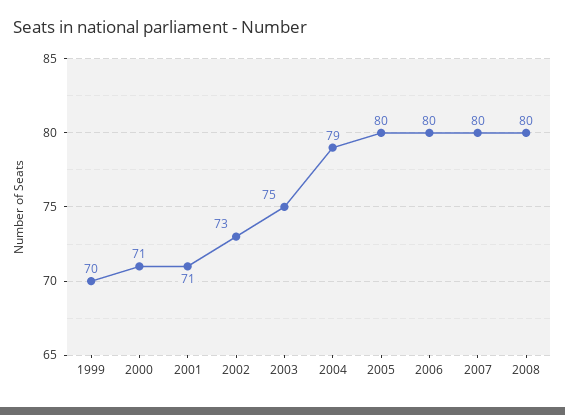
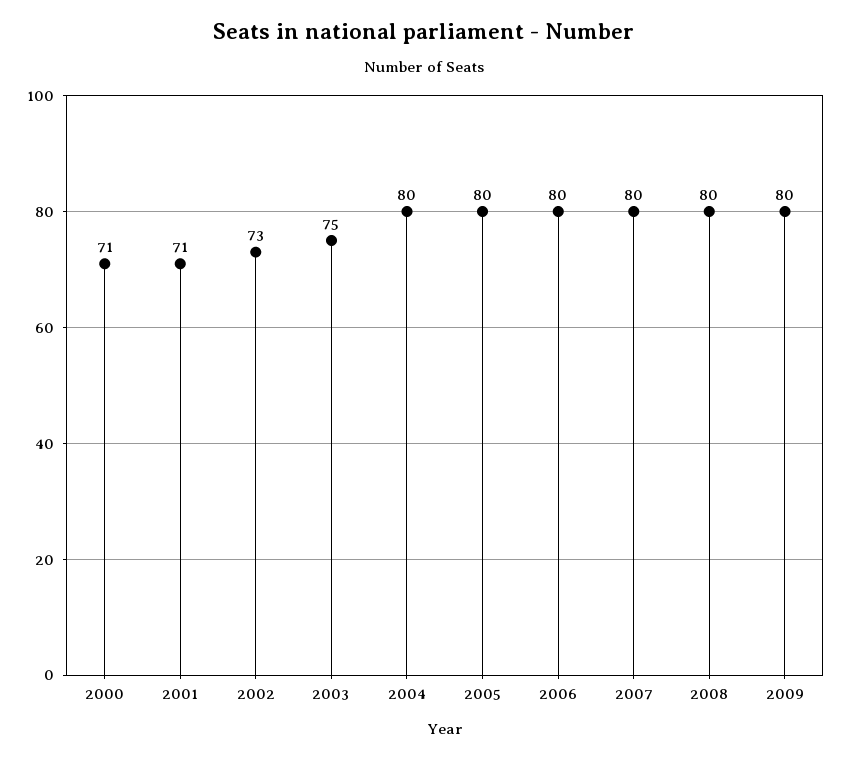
1999: 70 -> none
2004: 79 -> 80
2009: none -> 80

